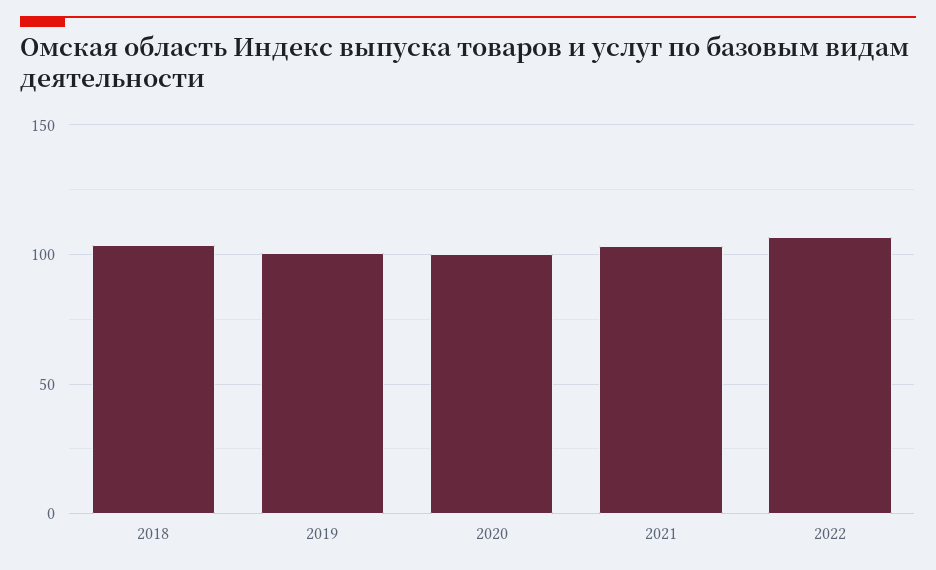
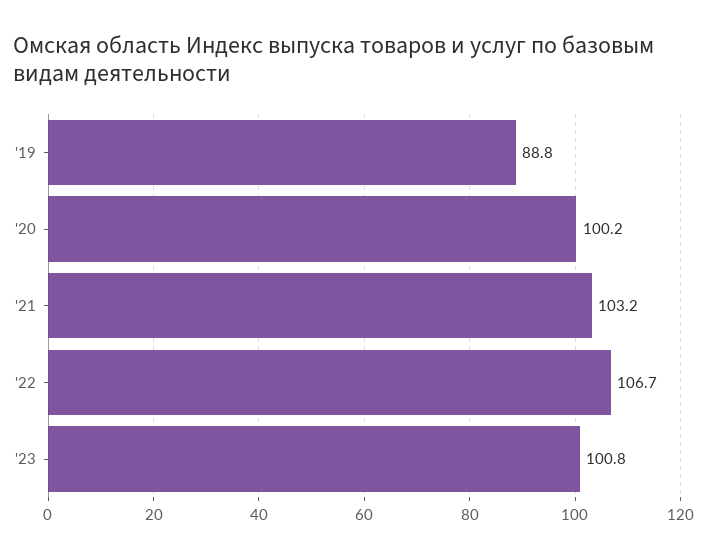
2018: 105 -> none
2019: 100 -> 88.8
'23: none -> 100.8

